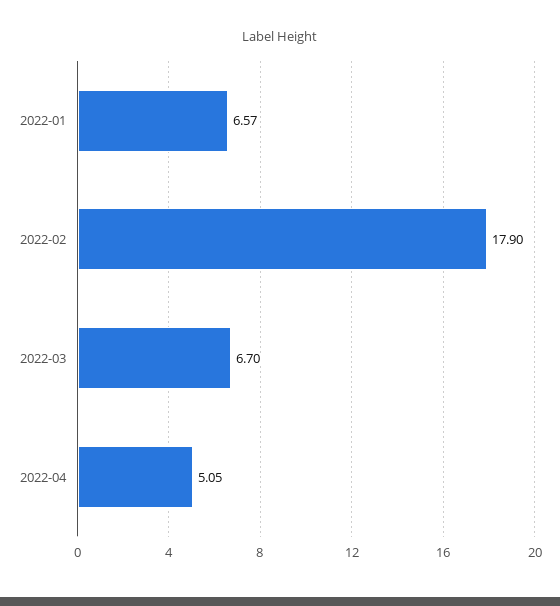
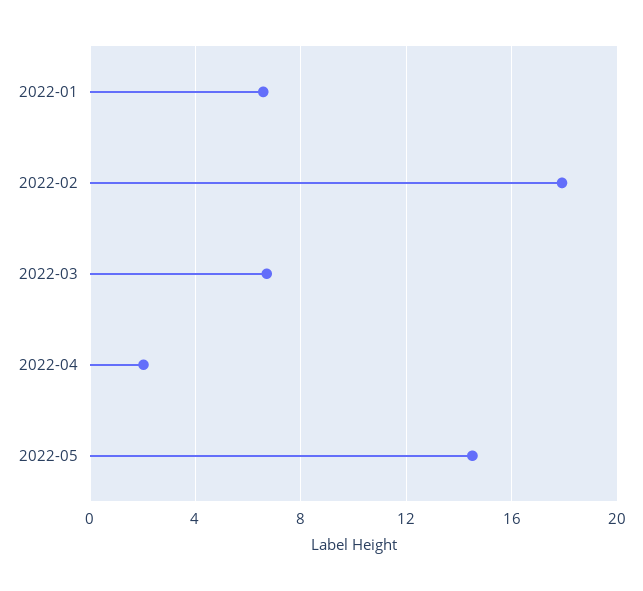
2022-04: 5.05 -> 2
2022-05: none -> 14.5

